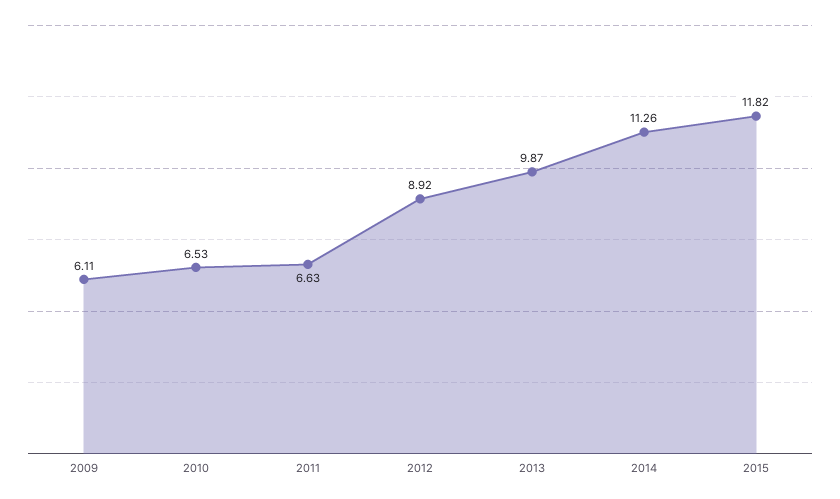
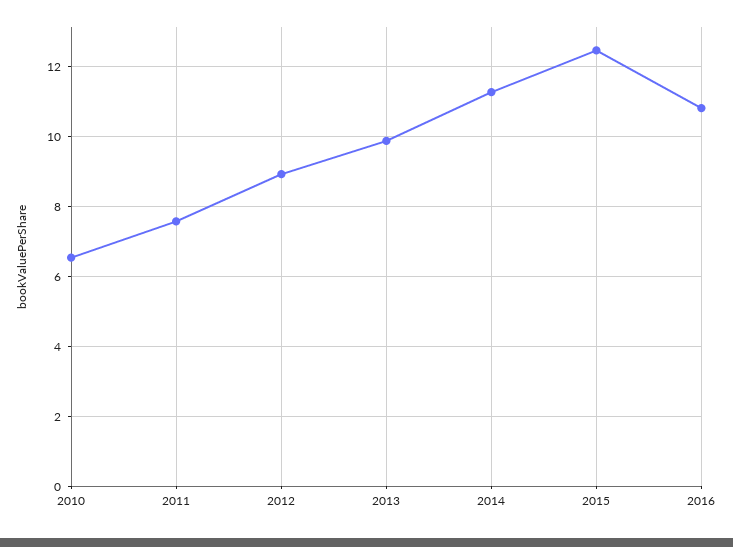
2009: 6.11 -> none
2011: 6.63 -> 7.6
2015: 11.82 -> 12.4
2016: none -> 10.8

